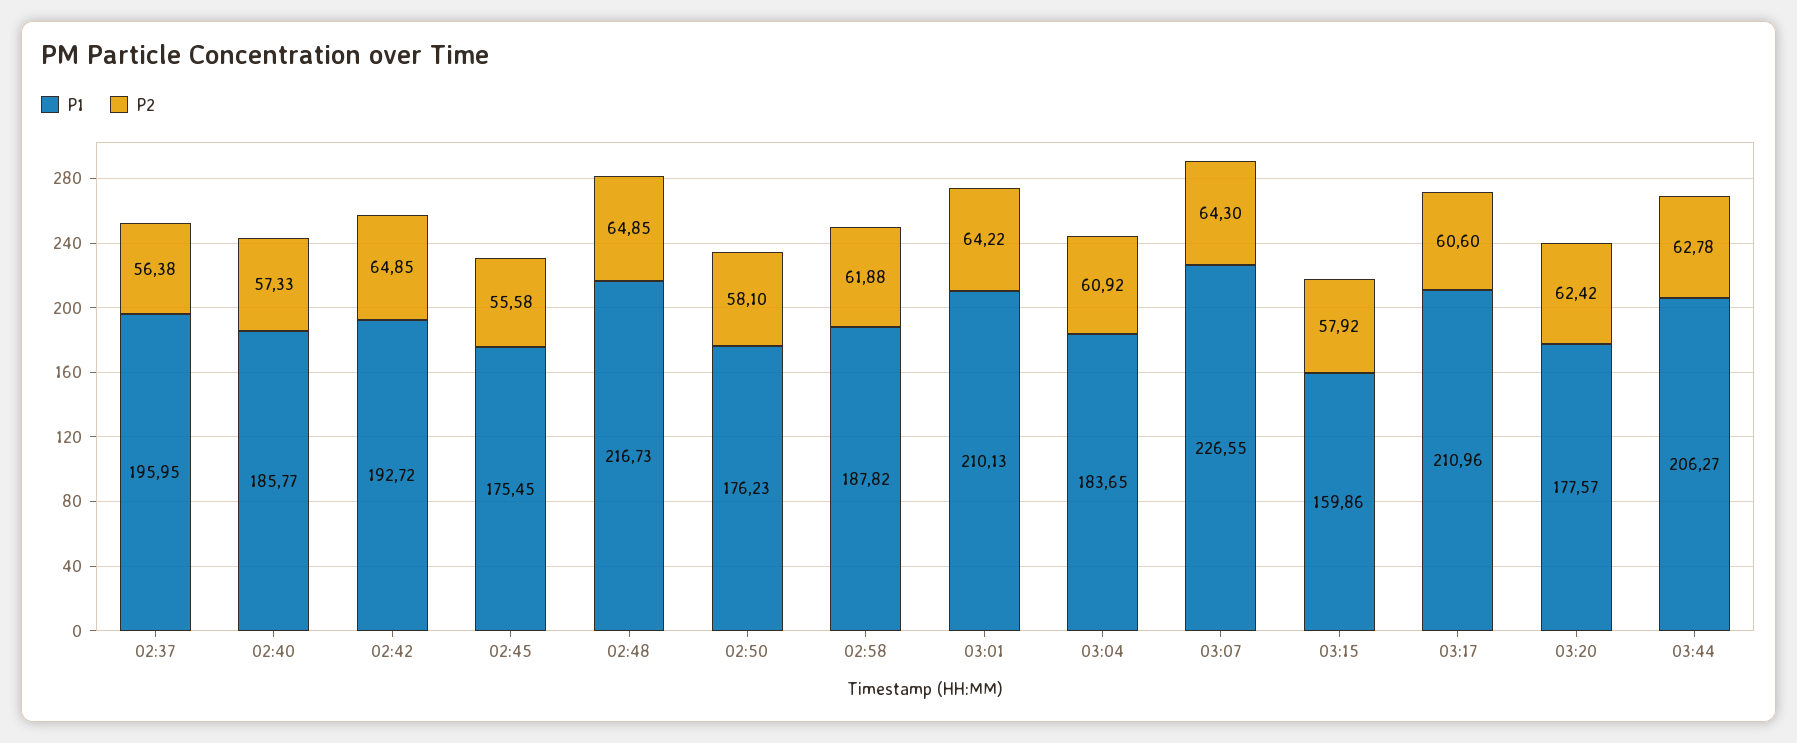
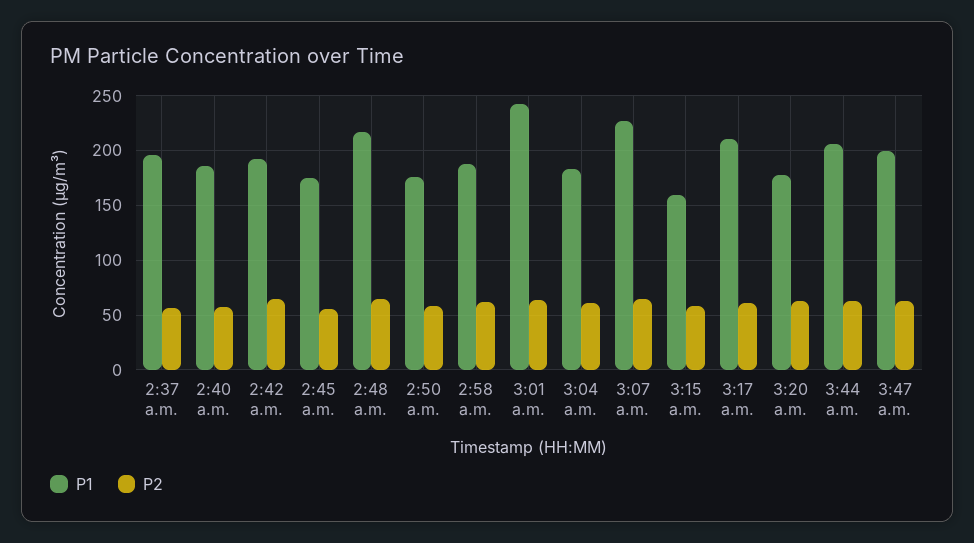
P1, 03:01: 210.13 -> 240
P1, 3:47 a.m.: none -> 200
P2, 3:47 a.m.: none -> 60

